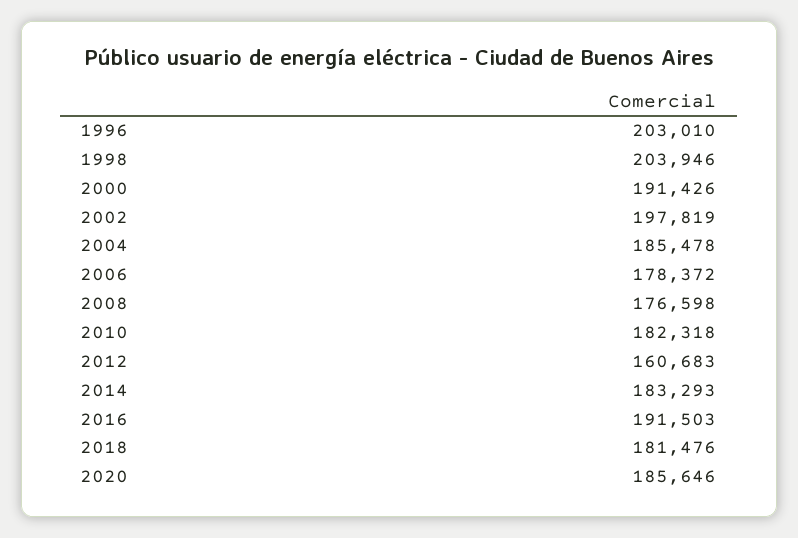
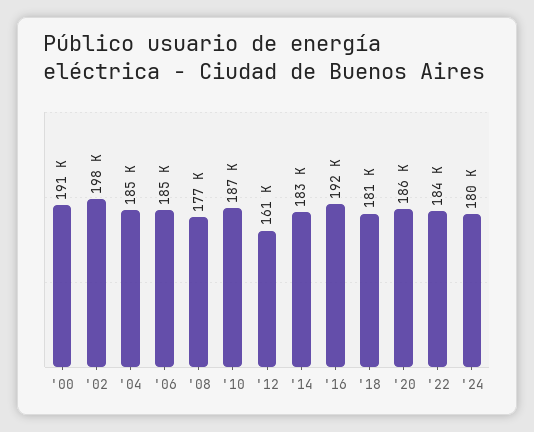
1996: 203010 -> none
1998: 203946 -> none
2006: 178372 -> 185000
2010: 182318 -> 187000
'22: none -> 184000
'24: none -> 180000

